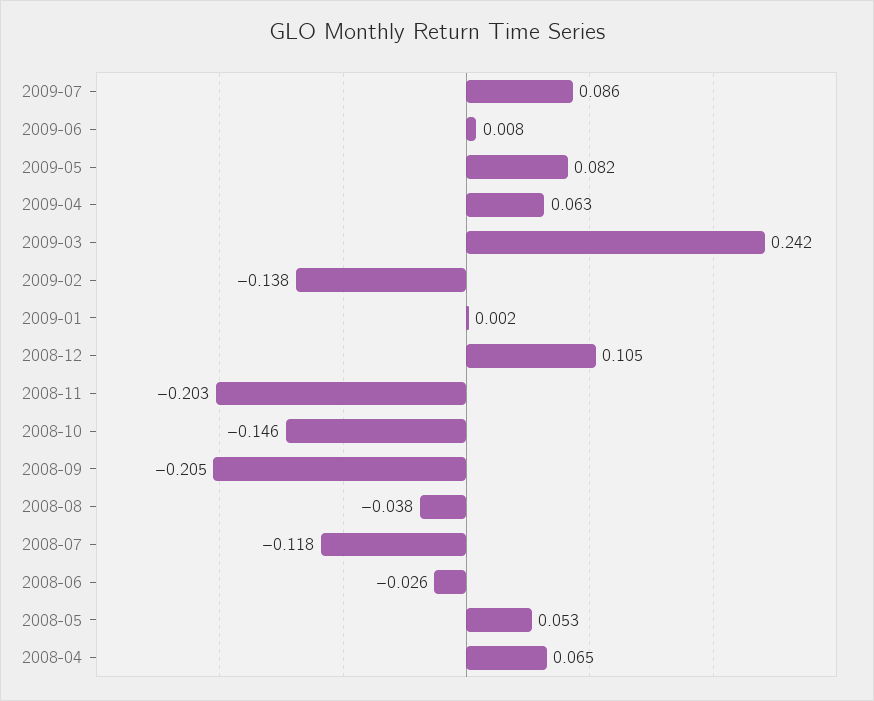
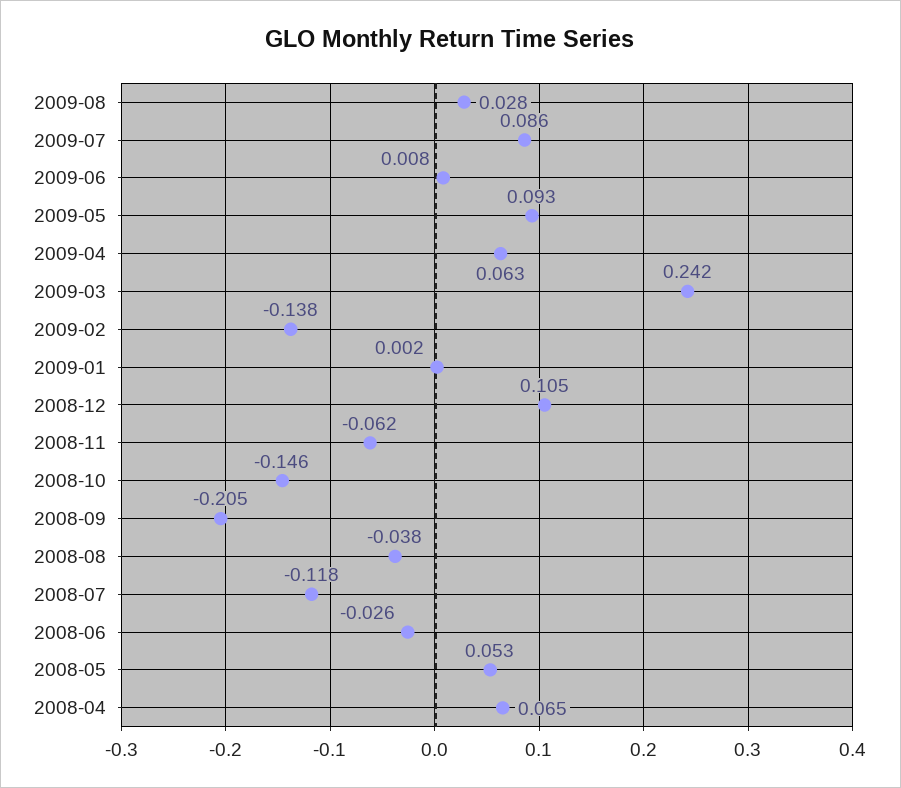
2009-05: 0.082 -> 0.093
2008-11: -0.203 -> -0.062
2009-08: none -> 0.028

